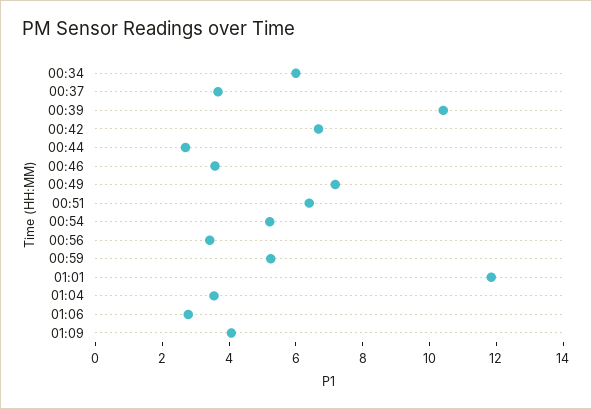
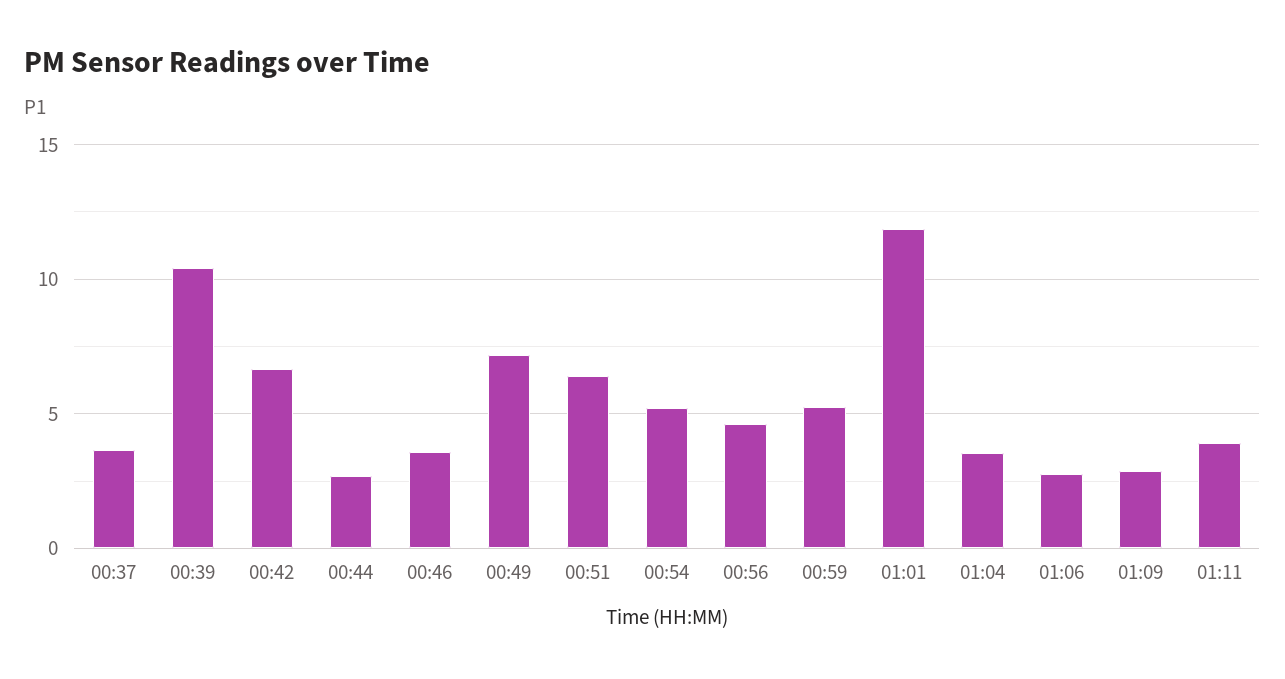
00:34: 6 -> none
00:56: 3.5 -> 4.5
01:09: 4 -> 3
01:11: none -> 4

